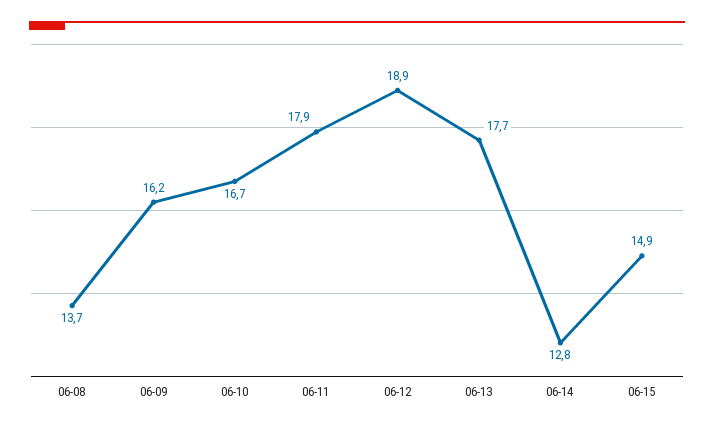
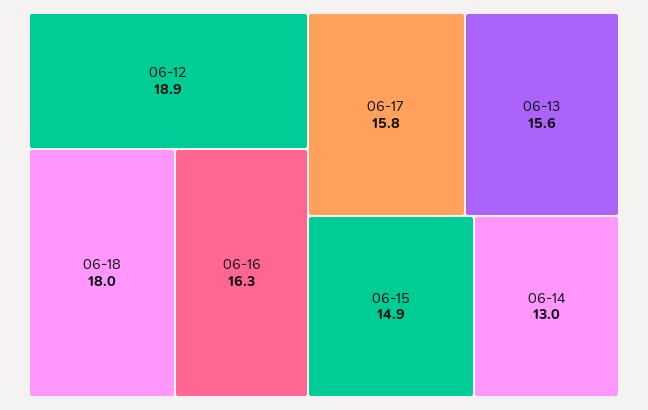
06-08: 13.7 -> none
06-09: 16.2 -> none
06-10: 16.7 -> none
06-11: 17.9 -> none
06-13: 17.7 -> 15.6
06-14: 12.8 -> 13
06-18: none -> 18
06-16: none -> 16.3
06-17: none -> 15.8

